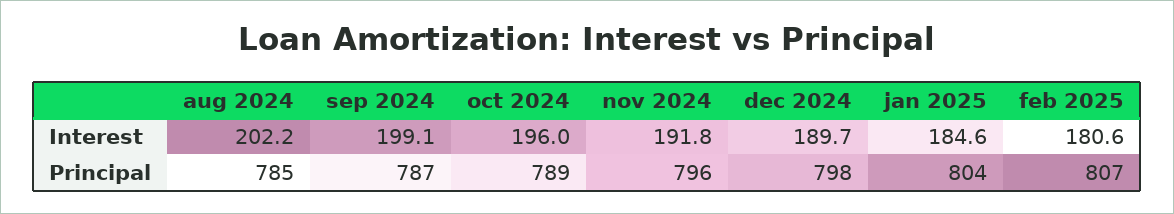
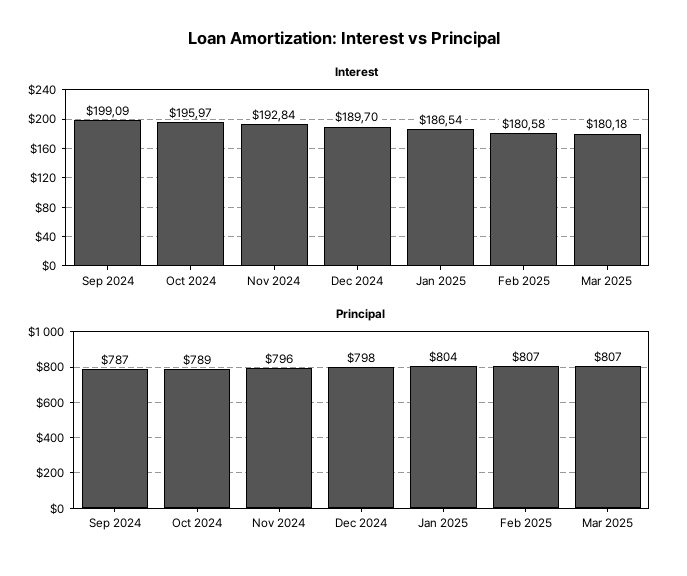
Interest, aug 2024: 202.2 -> none
Interest, nov 2024: 191.8 -> 192.84
Interest, jan 2025: 184.6 -> 186.54
Principal, aug 2024: 785 -> none
Interest, Mar 2025: none -> 180.18
Principal, Mar 2025: none -> 807

